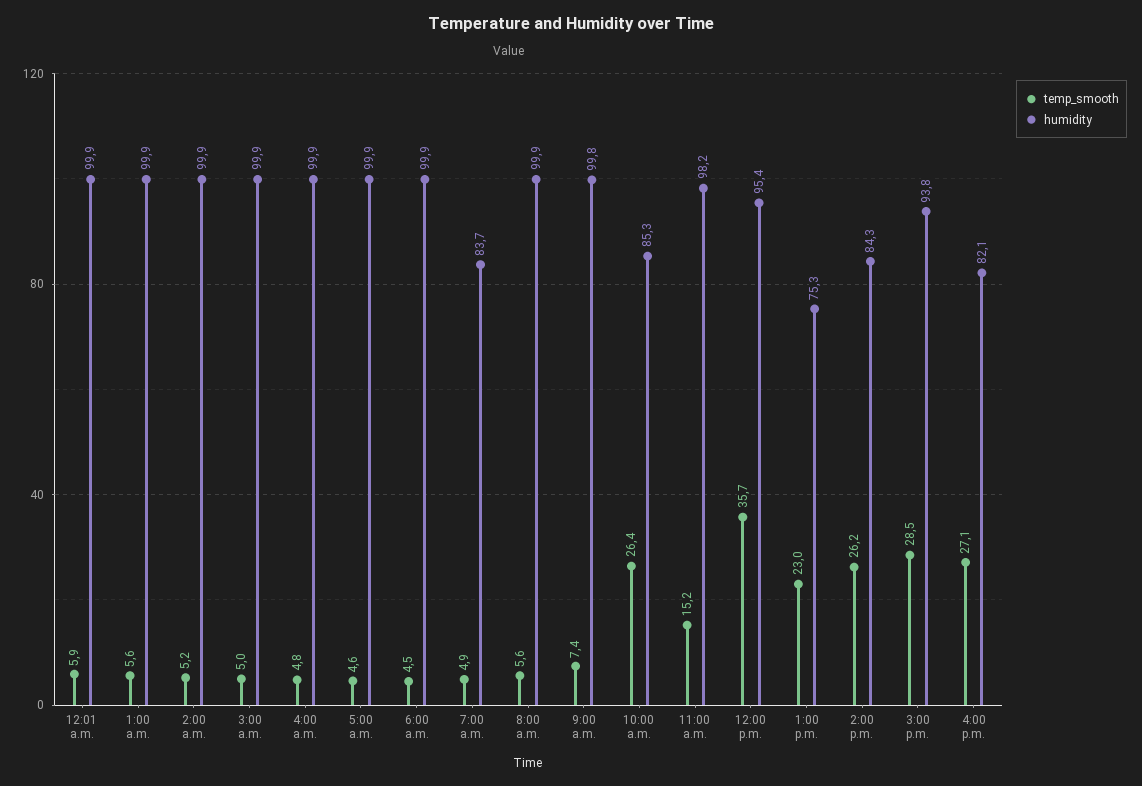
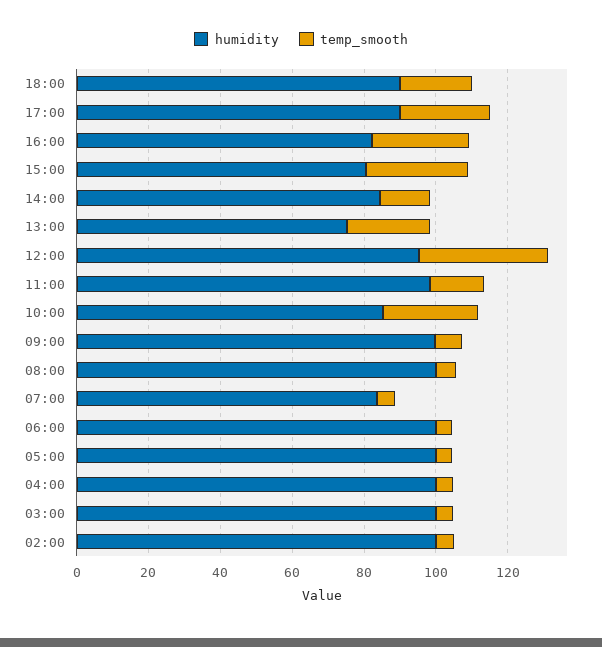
temp_smooth, 12:01 a.m.: 5.9 -> none
humidity, 12:01 a.m.: 99.9 -> none
temp_smooth, 1:00 a.m.: 5.6 -> none
humidity, 1:00 a.m.: 99.9 -> none
temp_smooth, 2:00 p.m.: 26.2 -> 15
humidity, 3:00 p.m.: 93.8 -> 80
humidity, 18:00: none -> 90
temp_smooth, 18:00: none -> 20
humidity, 17:00: none -> 90
temp_smooth, 17:00: none -> 25

